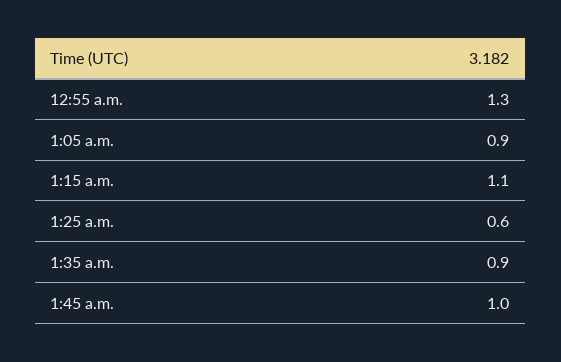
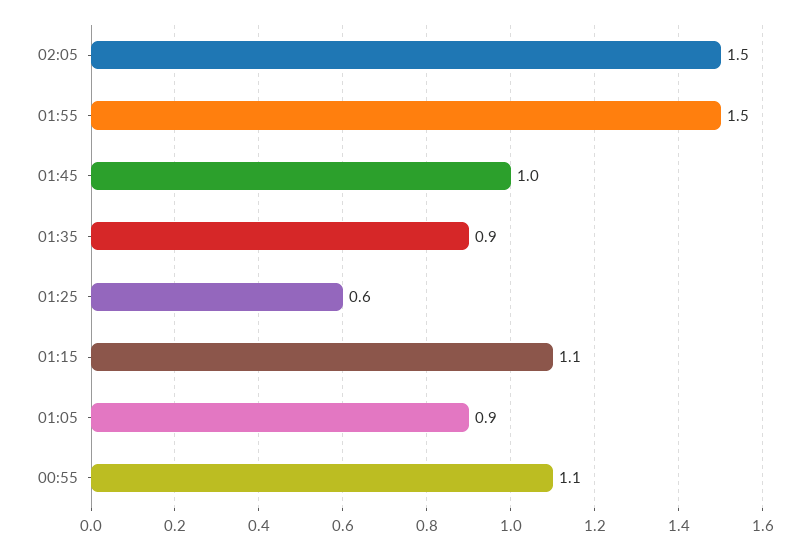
12:55 a.m.: 1.3 -> 1.1
02:05: none -> 1.5
01:55: none -> 1.5

